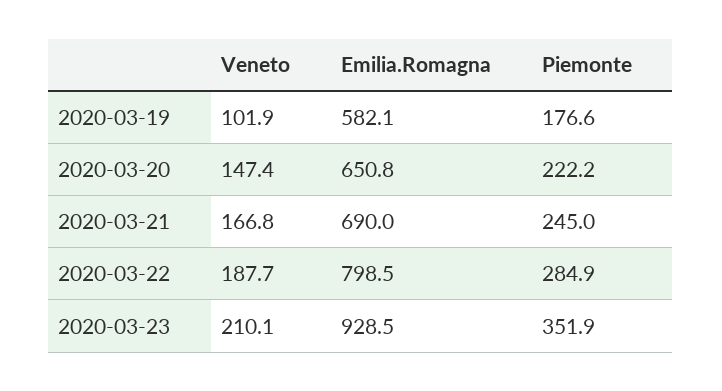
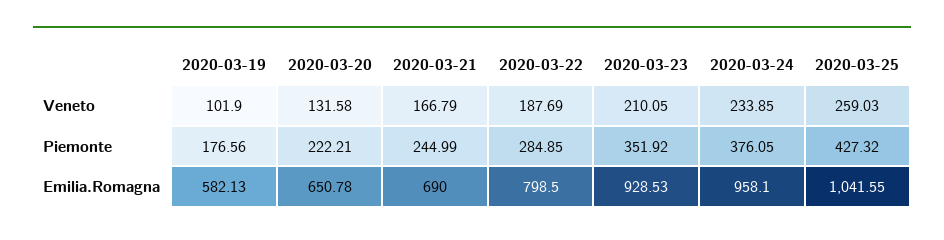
Veneto, 2020-03-20: 147.4 -> 131.58
Veneto, 2020-03-24: none -> 233.85
Veneto, 2020-03-25: none -> 259.03
Piemonte, 2020-03-24: none -> 376.05
Piemonte, 2020-03-25: none -> 427.32
Emilia.Romagna, 2020-03-24: none -> 958.1
Emilia.Romagna, 2020-03-25: none -> 1041.55

